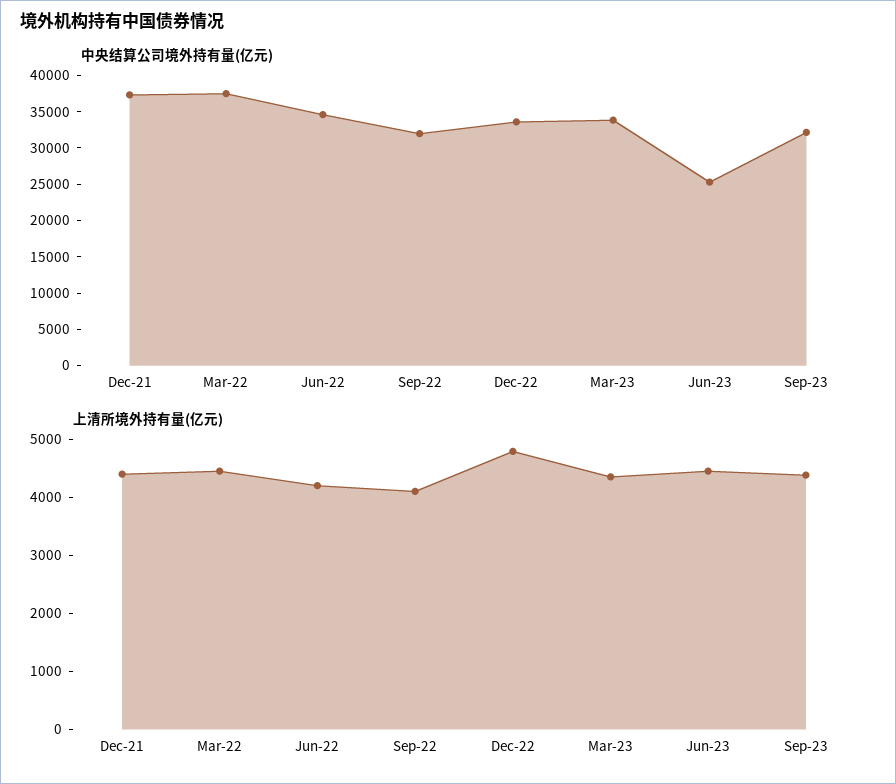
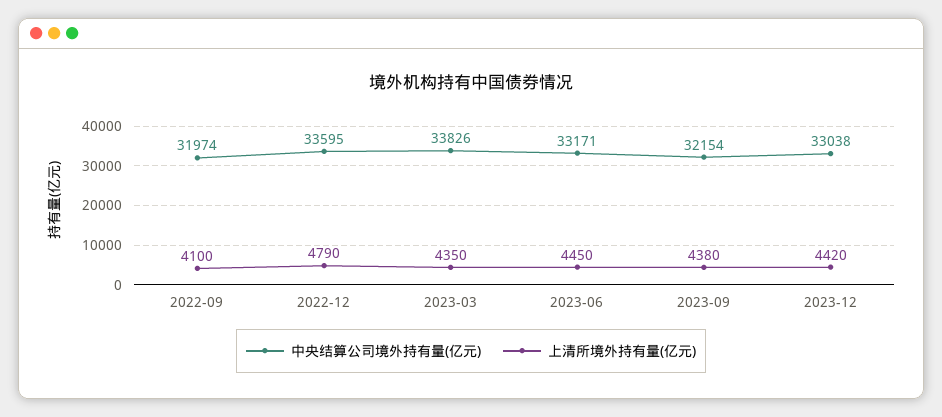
中央结算公司境外持有量(亿元), Dec-21: 37500 -> none
中央结算公司境外持有量(亿元), Mar-22: 37500 -> none
中央结算公司境外持有量(亿元), Jun-22: 35000 -> none
中央结算公司境外持有量(亿元), Jun-23: 25000 -> 33171
上清所境外持有量(亿元), Dec-21: 4400 -> none
上清所境外持有量(亿元), Mar-22: 4400 -> none
上清所境外持有量(亿元), Jun-22: 4200 -> none
中央结算公司境外持有量(亿元), 2023-12: none -> 33038
上清所境外持有量(亿元), 2023-12: none -> 4420

